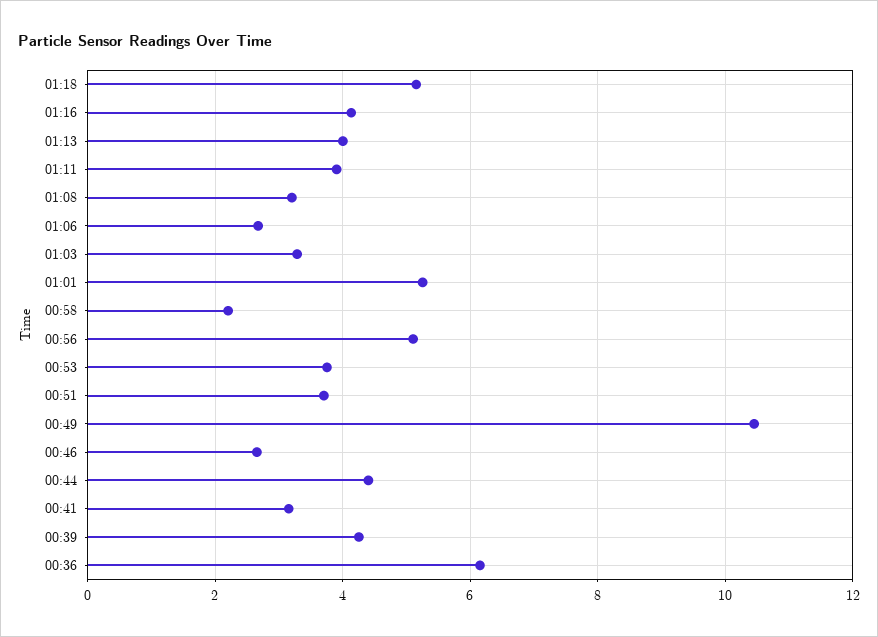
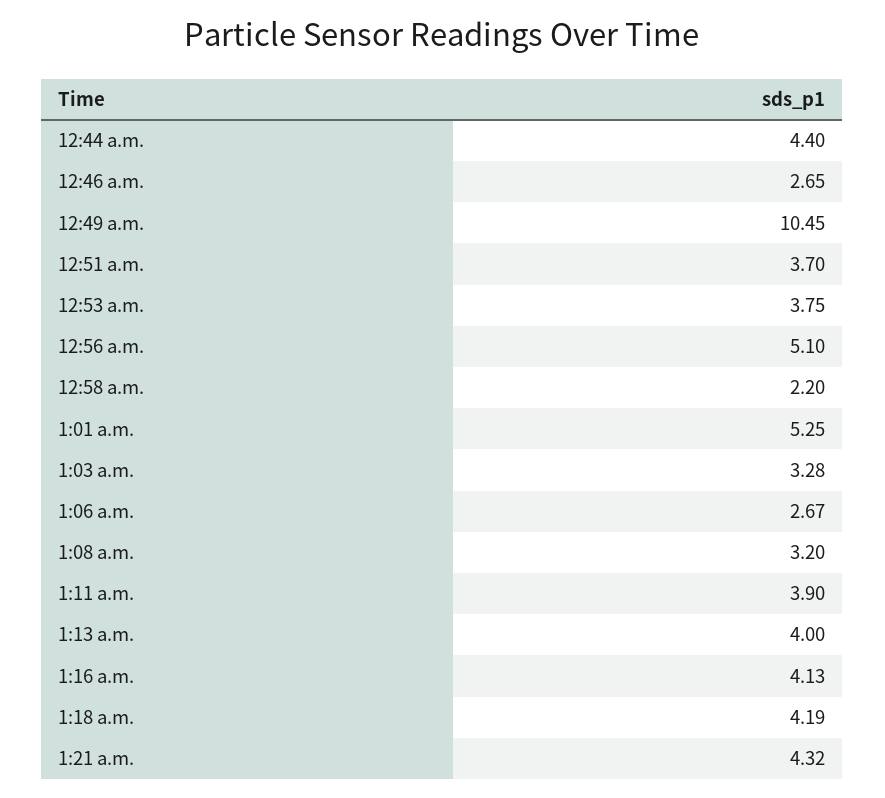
01:18: 5.2 -> 4.19
00:41: 3.2 -> none
00:39: 4.2 -> none
00:36: 6.2 -> none
1:21 a.m.: none -> 4.32

